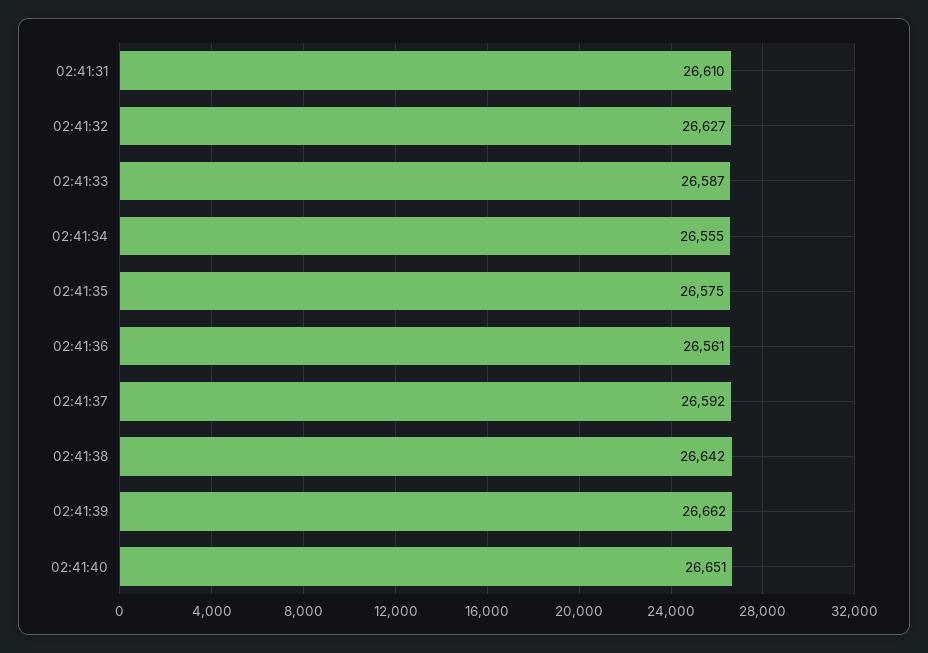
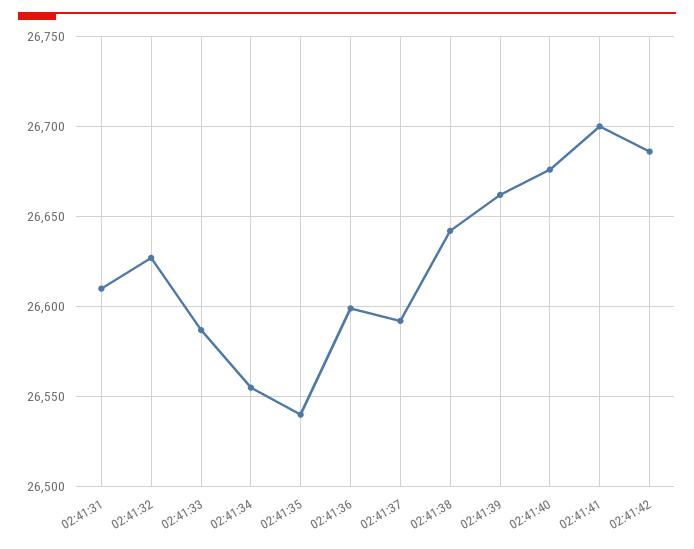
02:41:35: 26575 -> 26540
02:41:36: 26561 -> 26600
02:41:40: 26651 -> 26675
02:41:41: none -> 26700
02:41:42: none -> 26685

